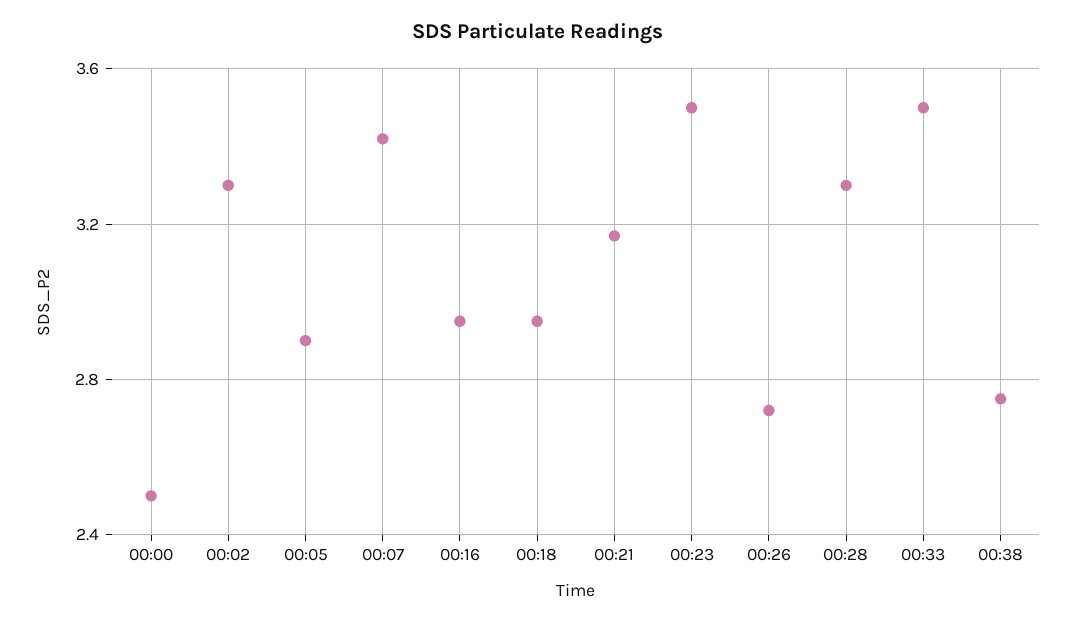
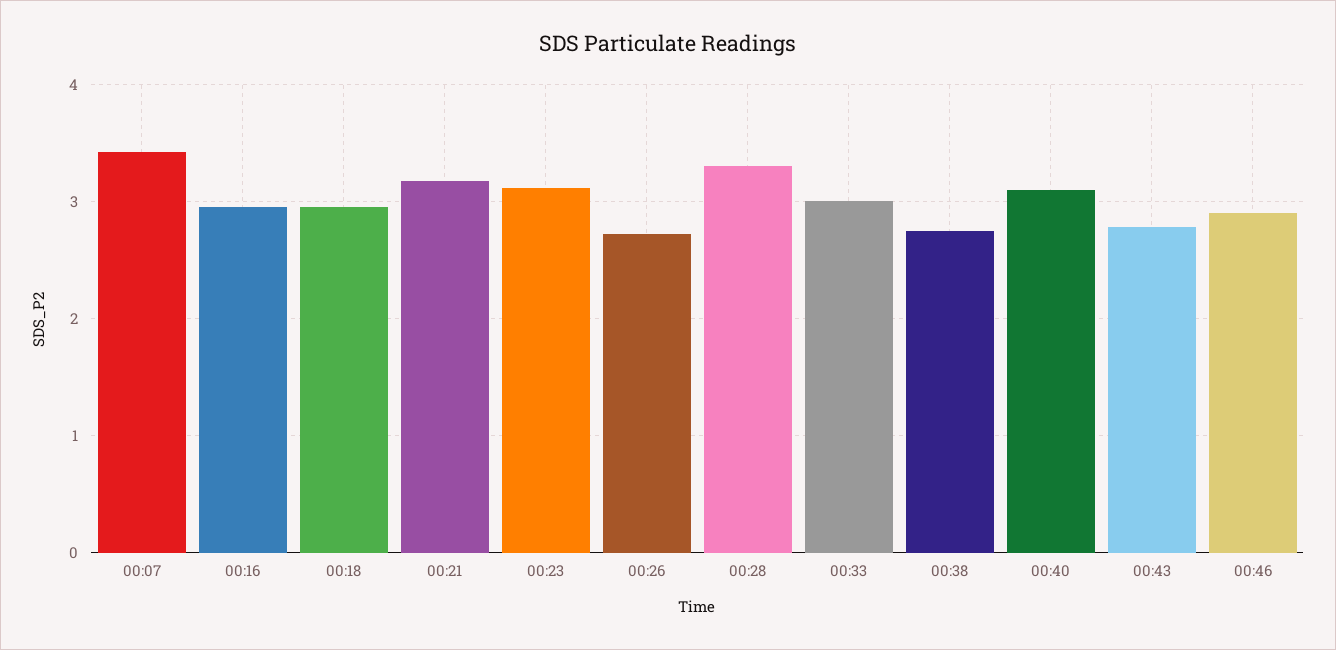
00:00: 2.5 -> none
00:02: 3.3 -> none
00:05: 2.9 -> none
00:23: 3.5 -> 3.1
00:33: 3.5 -> 3
00:40: none -> 3.1
00:43: none -> 2.8
00:46: none -> 2.9

